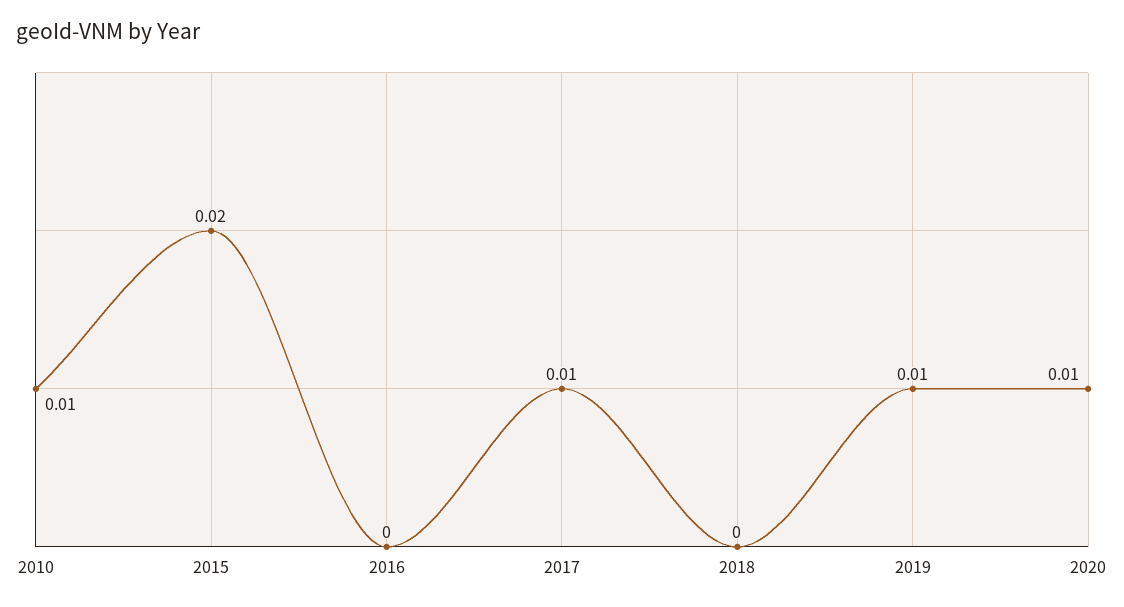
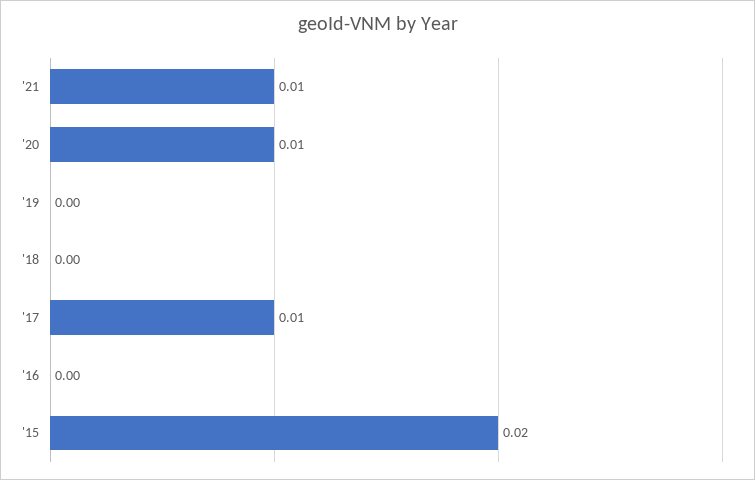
2010: 0.01 -> none
2019: 0.01 -> 0
'21: none -> 0.01

